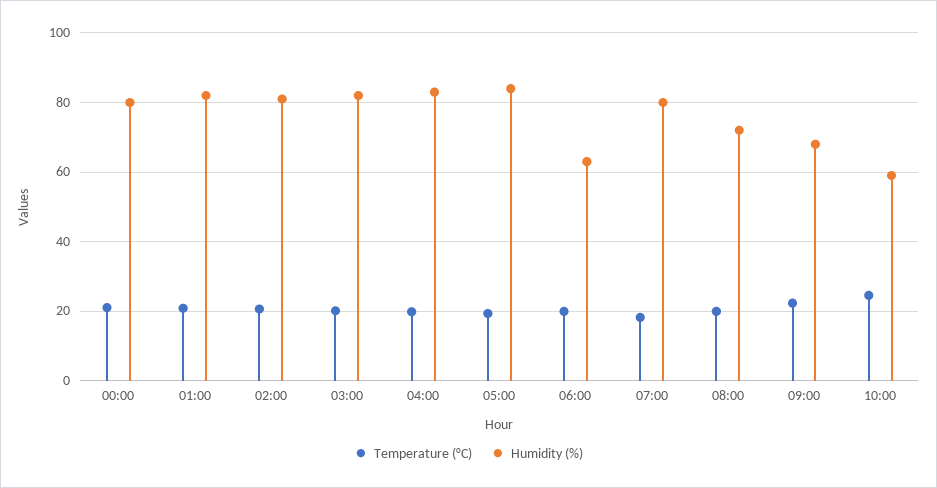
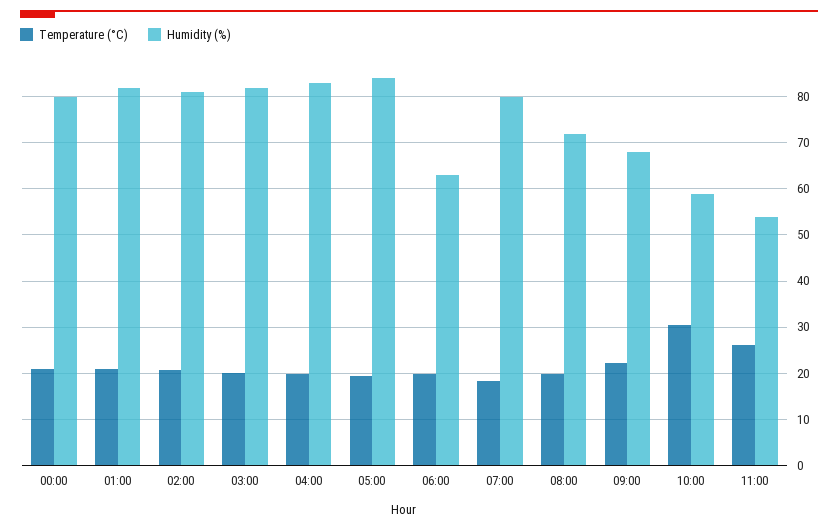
Temperature (°C), 10:00: 24 -> 30
Temperature (°C), 11:00: none -> 26
Humidity (%), 11:00: none -> 54

